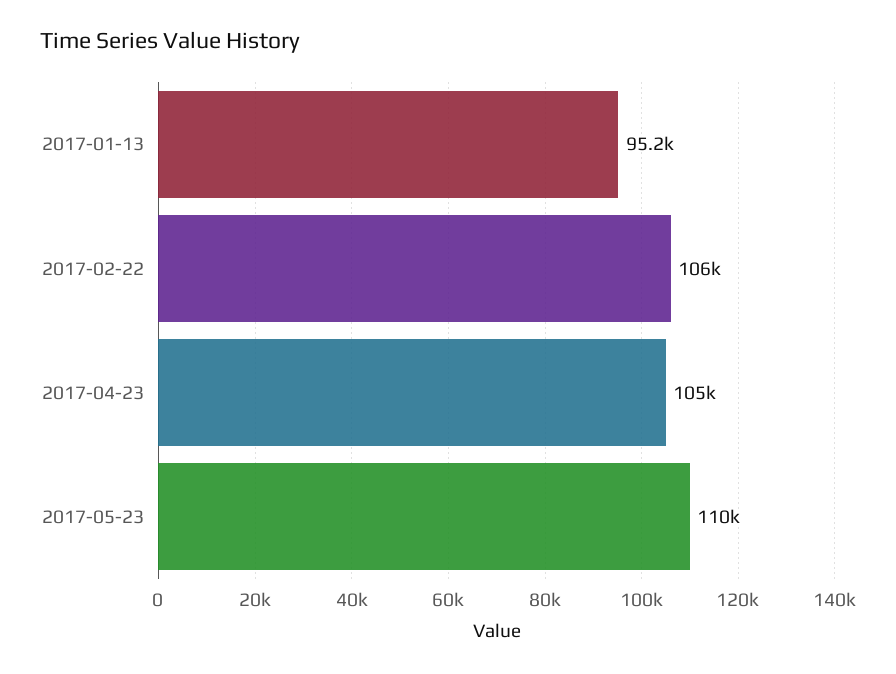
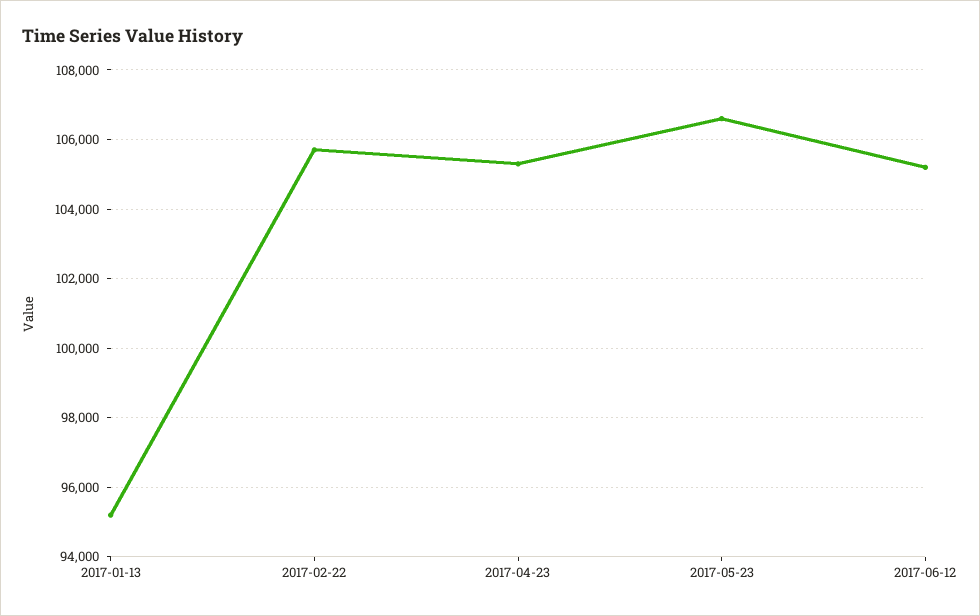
2017-05-23: 110000 -> 106600
2017-06-12: none -> 105200

